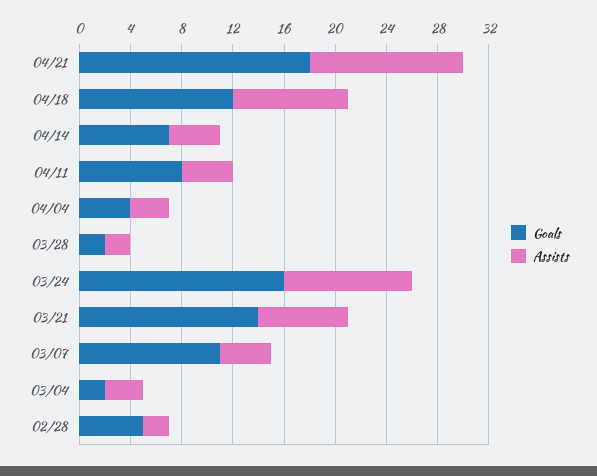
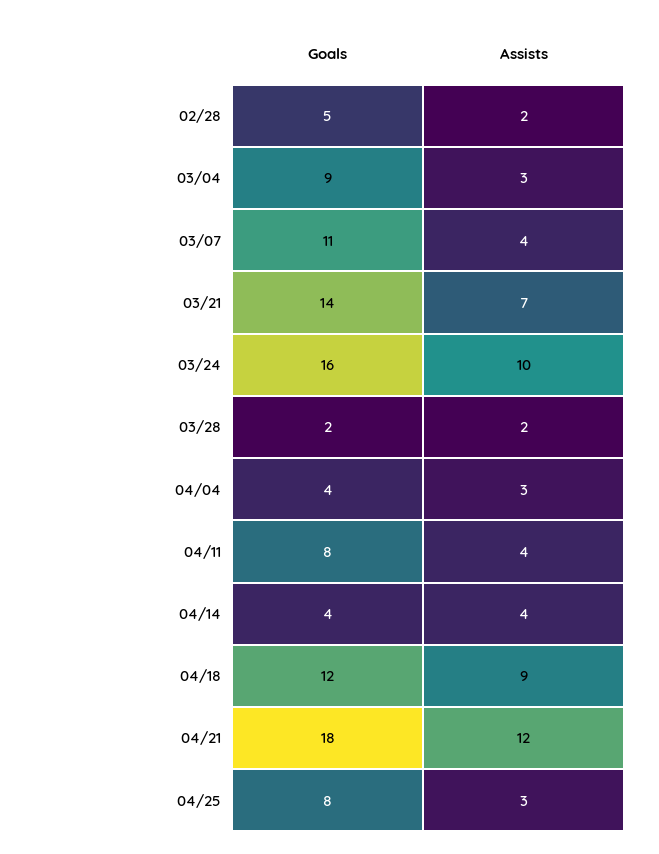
Goals, 04/14: 7 -> 4
Goals, 03/04: 2 -> 9
Goals, 04/25: none -> 8
Assists, 04/25: none -> 3

